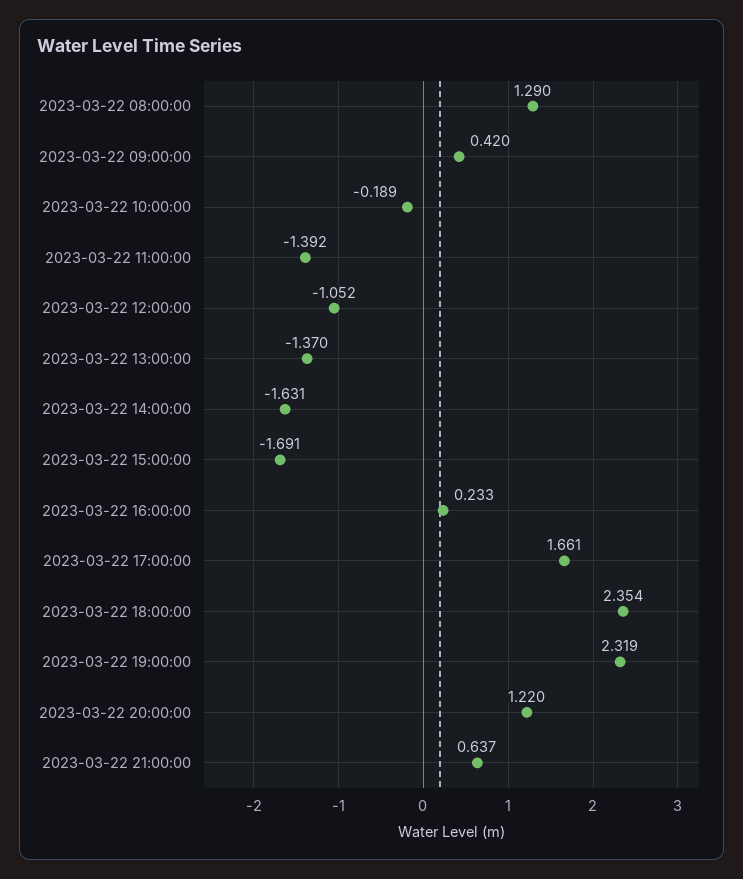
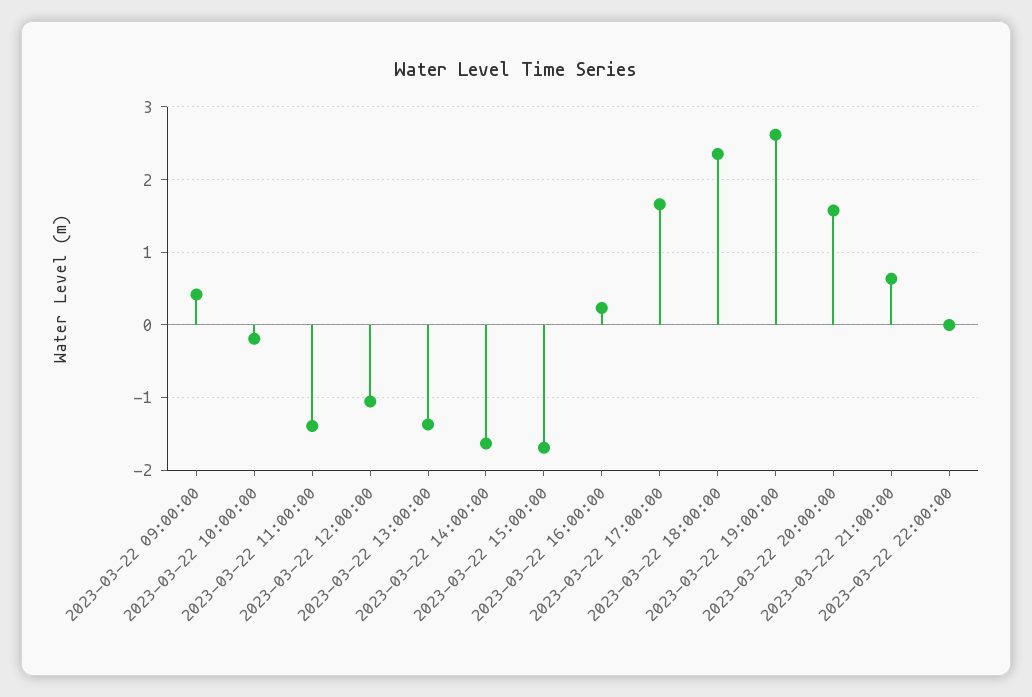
2023-03-22 08:00:00: 1.29 -> none
2023-03-22 19:00:00: 2.319 -> 2.6
2023-03-22 20:00:00: 1.22 -> 1.6
2023-03-22 22:00:00: none -> 0

